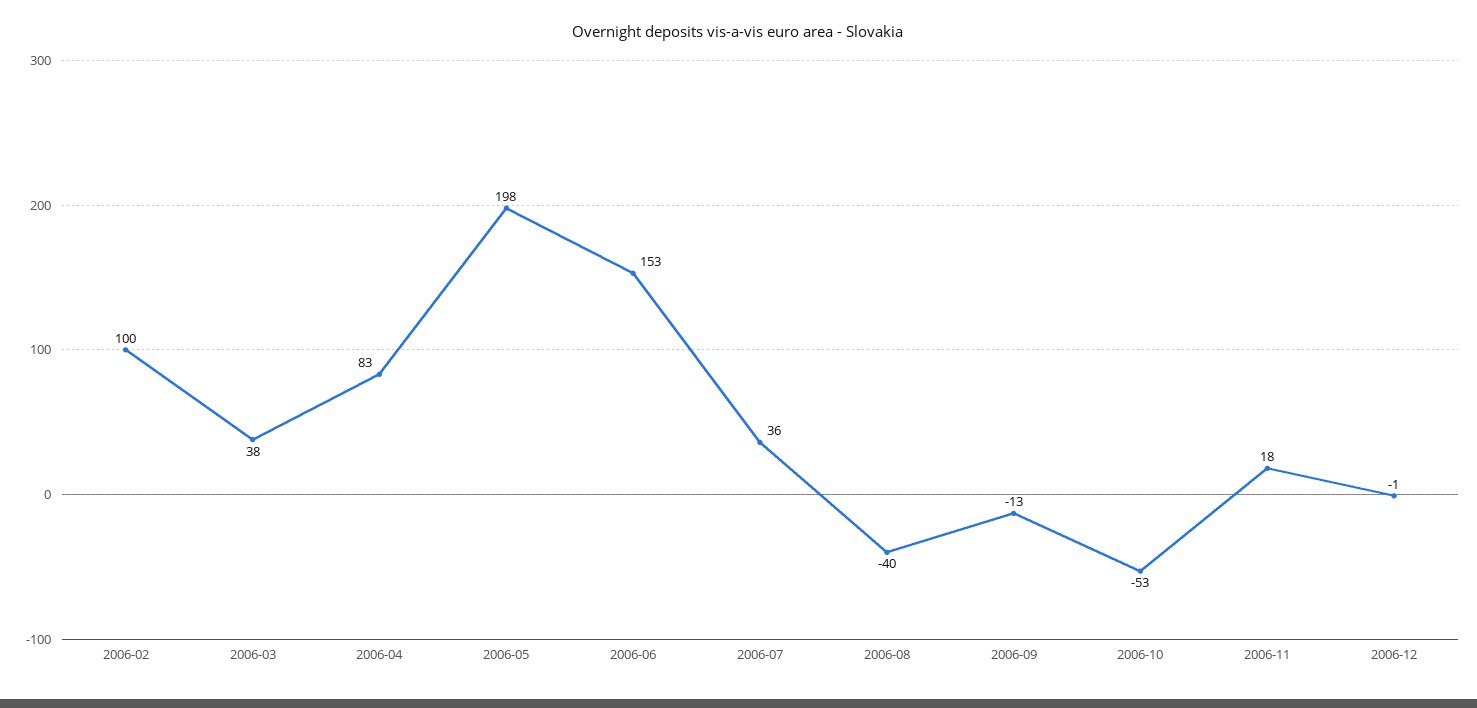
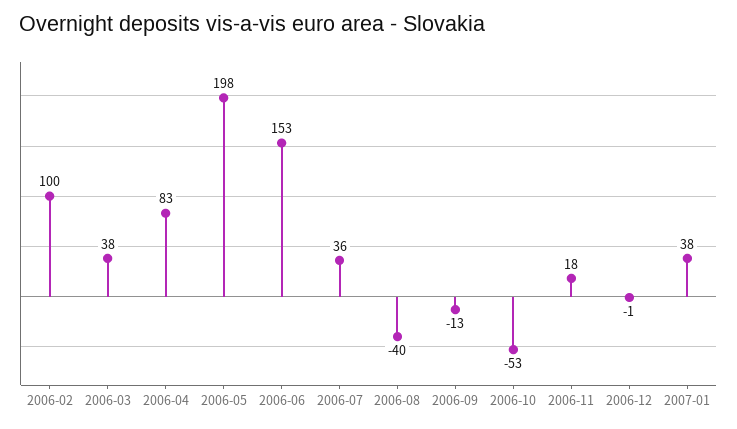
2007-01: none -> 38

